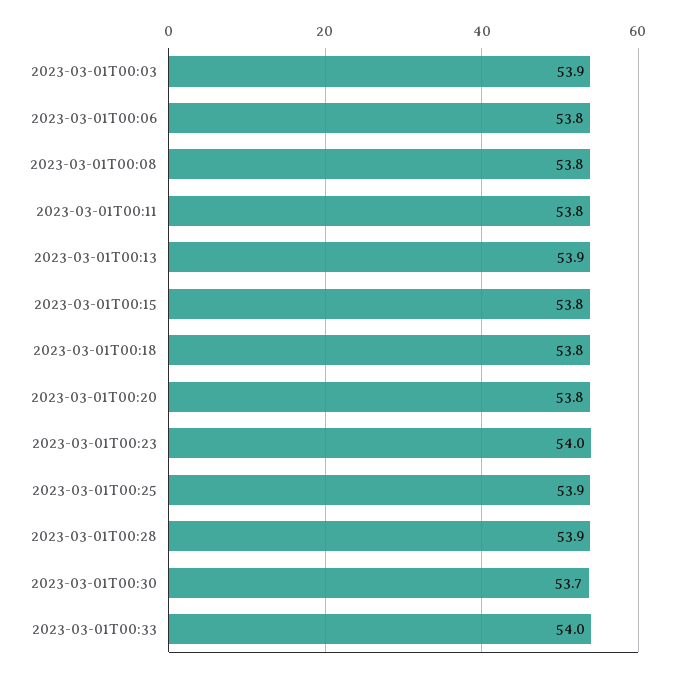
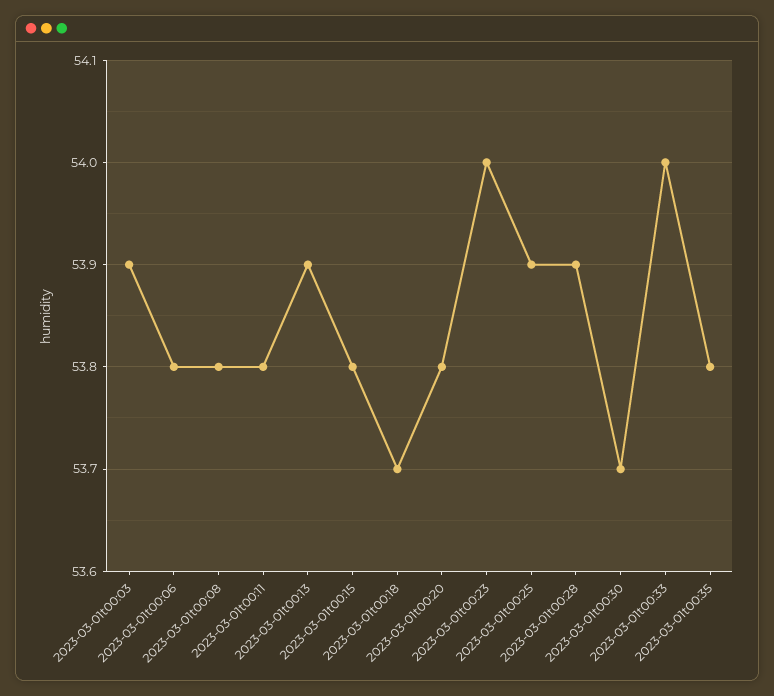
2023-03-01T00:18: 53.8 -> 53.7
2023-03-01t00:35: none -> 53.8

